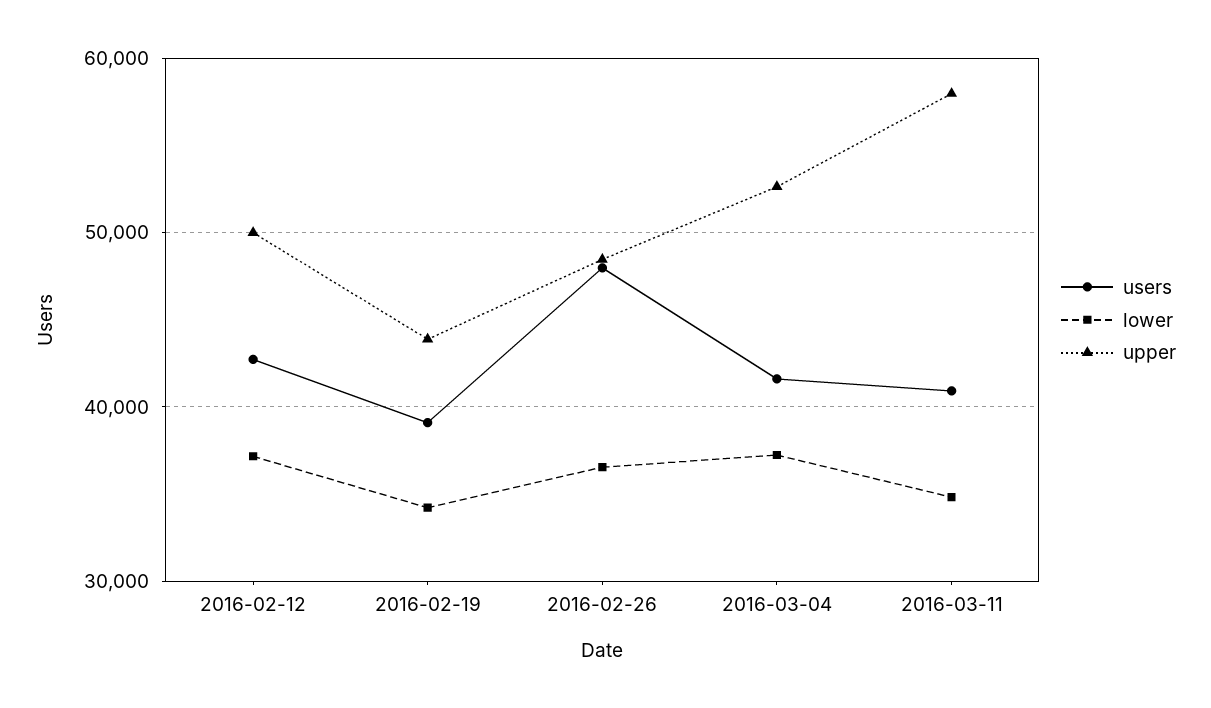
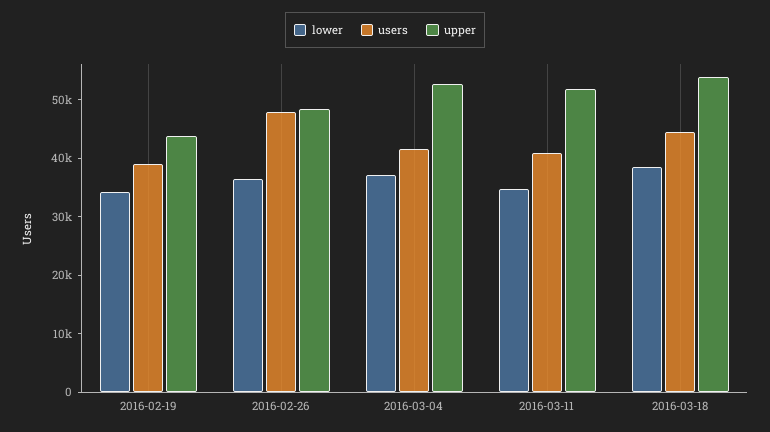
users, 2016-02-12: 43000 -> none
lower, 2016-02-12: 37000 -> none
upper, 2016-02-12: 50000 -> none
upper, 2016-03-11: 58000 -> 52000
lower, 2016-03-18: none -> 38000
users, 2016-03-18: none -> 44000
upper, 2016-03-18: none -> 54000

